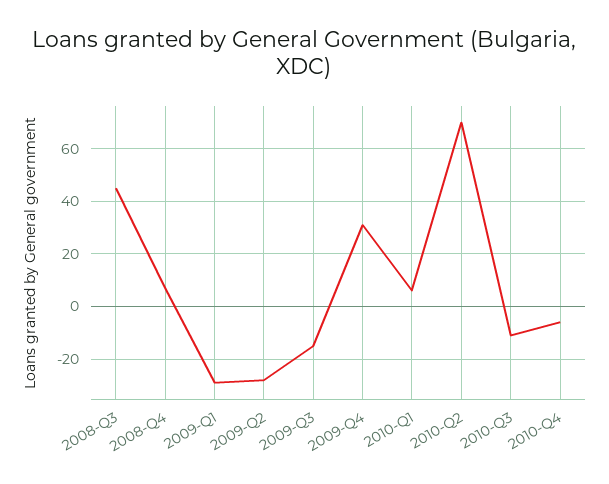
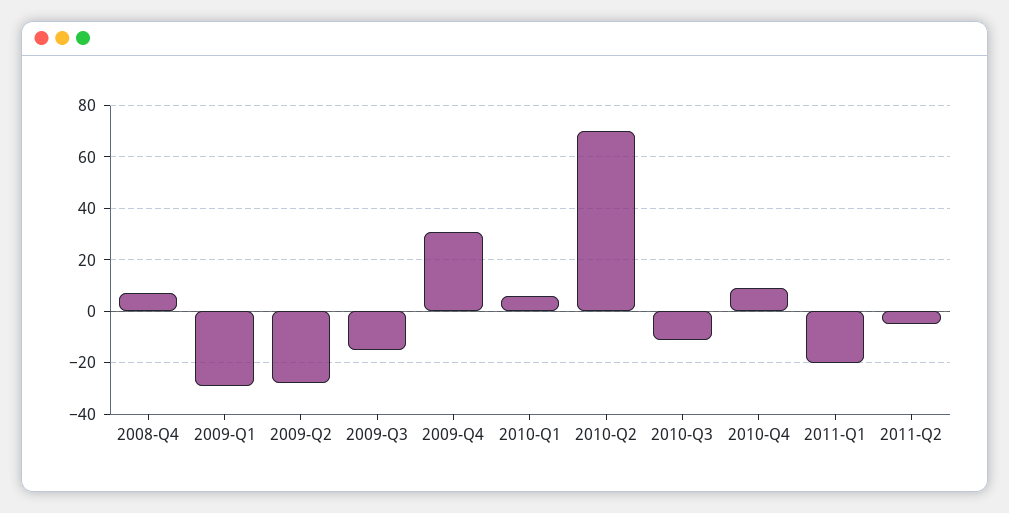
2008-Q3: 45 -> none
2010-Q4: -5 -> 10
2011-Q1: none -> -20
2011-Q2: none -> -5

